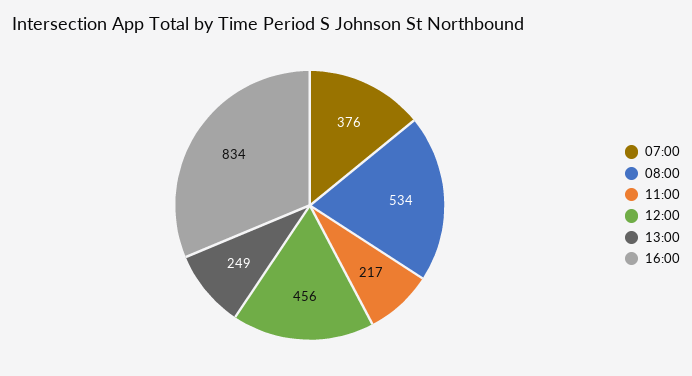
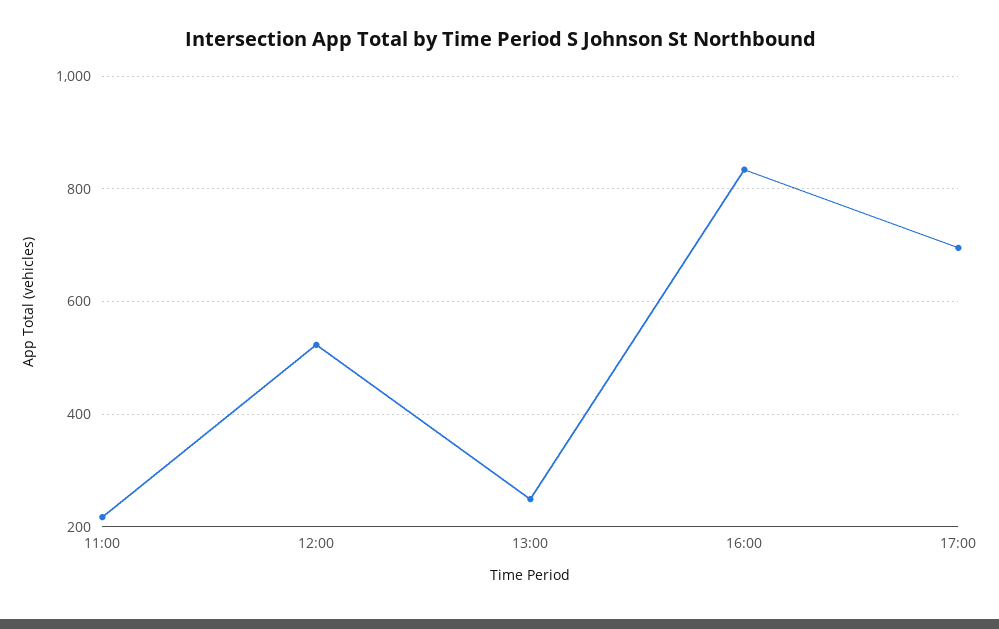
07:00: 376 -> none
08:00: 534 -> none
12:00: 456 -> 520
17:00: none -> 700

